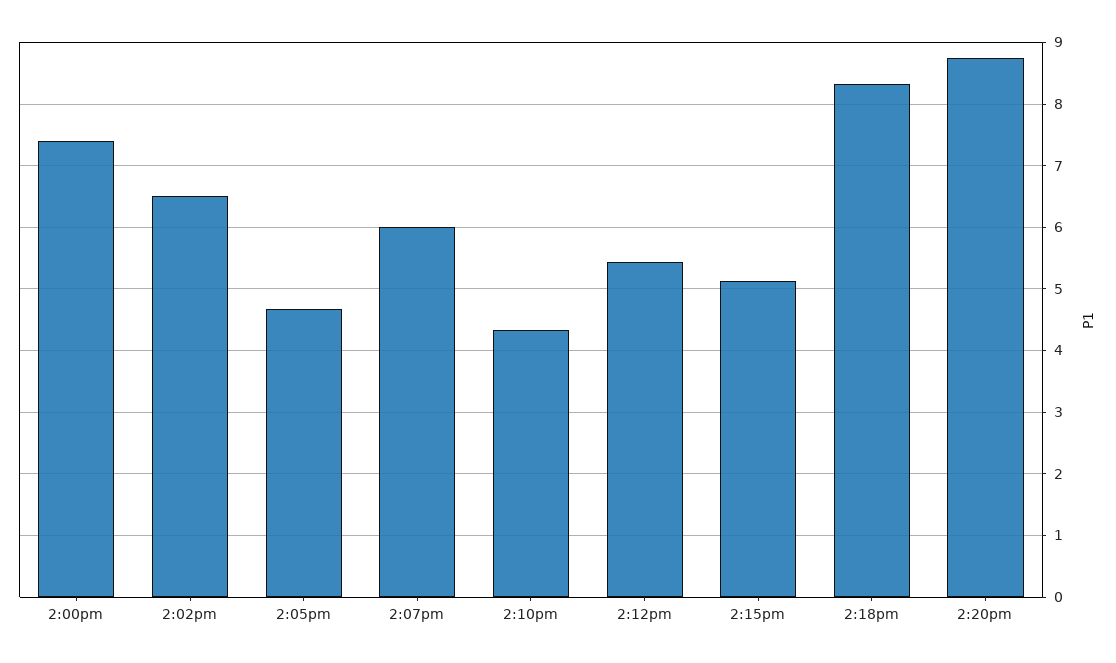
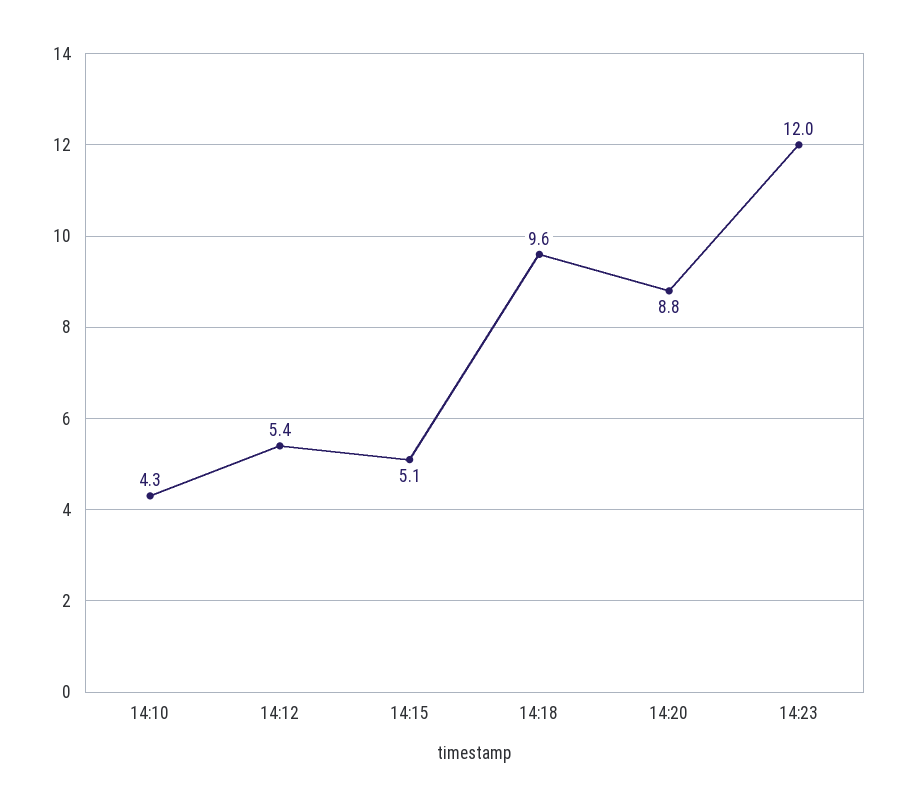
2:00pm: 7.4 -> none
2:02pm: 6.5 -> none
2:05pm: 4.7 -> none
2:07pm: 6 -> none
2:18pm: 8.3 -> 9.6
14:23: none -> 12

